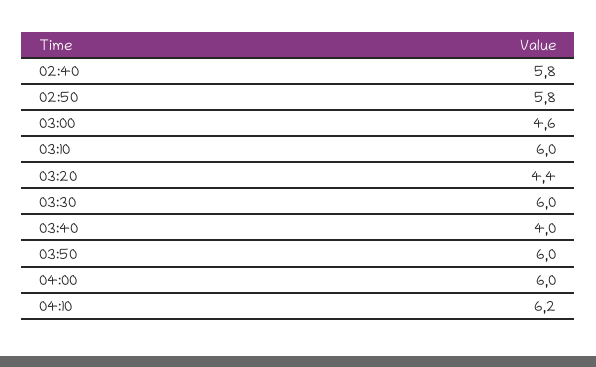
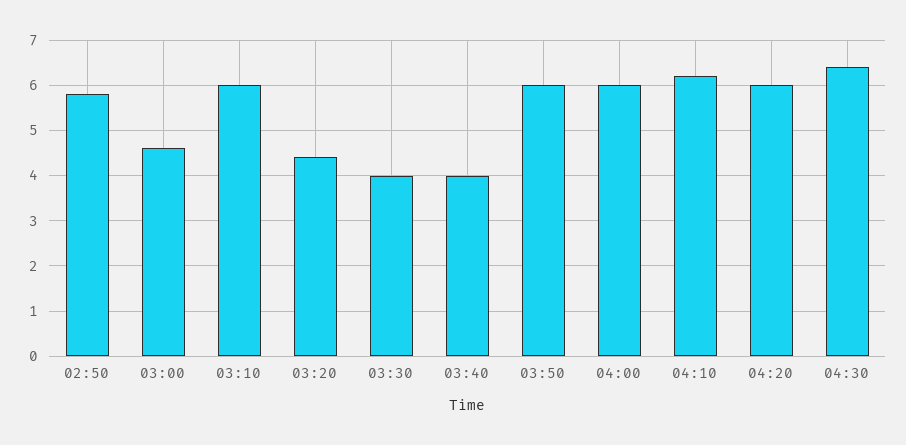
02:40: 5.8 -> none
03:30: 6 -> 4
04:20: none -> 6
04:30: none -> 6.5

